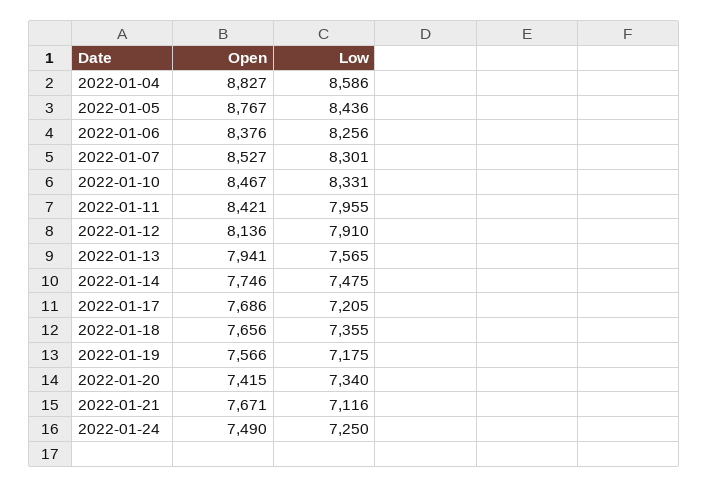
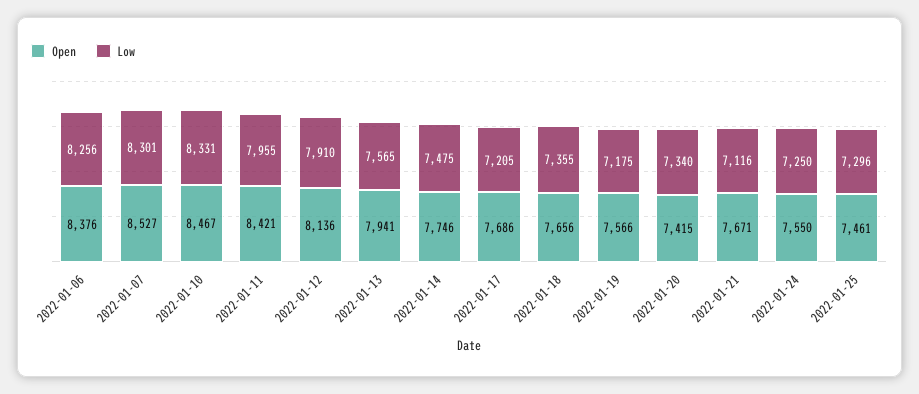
Open, 2022-01-04: 8827 -> none
Low, 2022-01-04: 8586 -> none
Open, 2022-01-05: 8767 -> none
Low, 2022-01-05: 8436 -> none
Open, 2022-01-24: 7490 -> 7550
Open, 2022-01-25: none -> 7461
Low, 2022-01-25: none -> 7296

